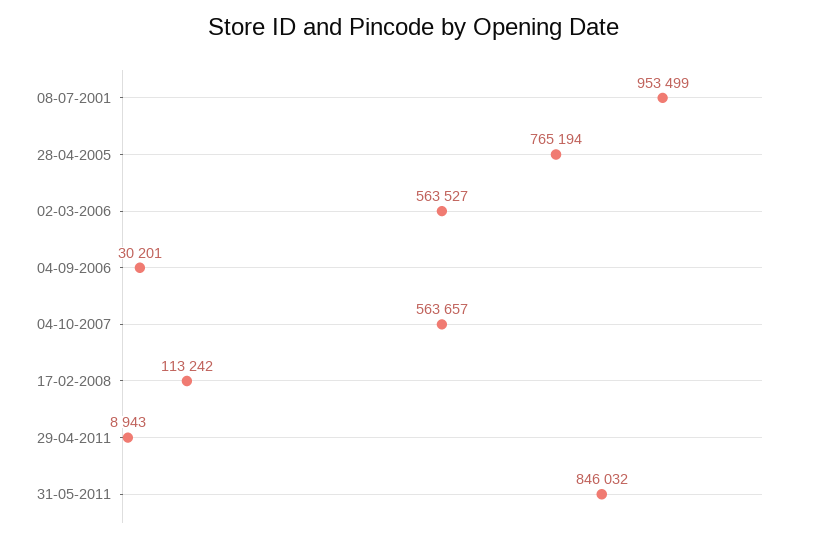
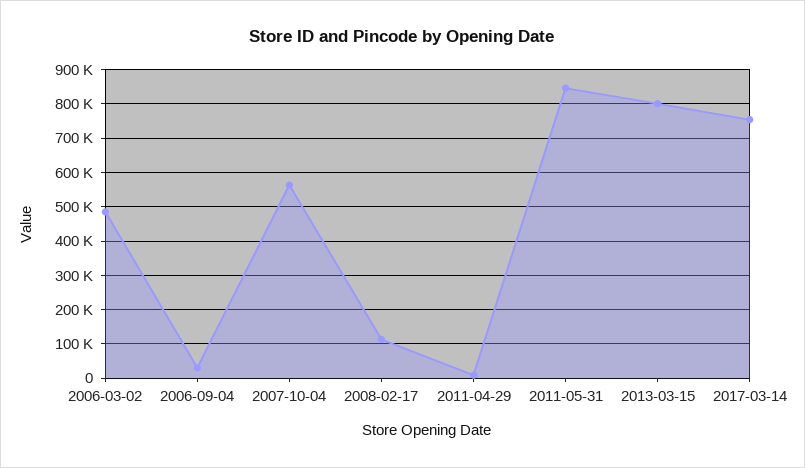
08-07-2001: 953499 -> none
28-04-2005: 765194 -> none
02-03-2006: 563527 -> 480000
2013-03-15: none -> 800000
2017-03-14: none -> 760000

